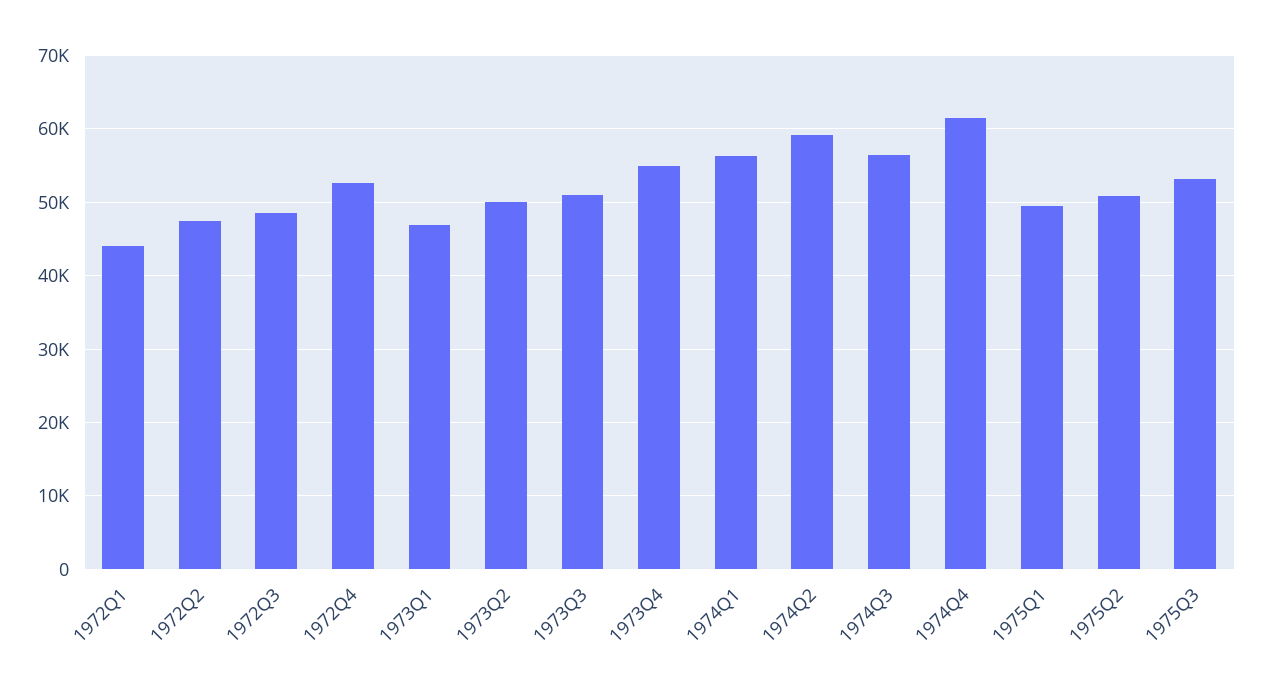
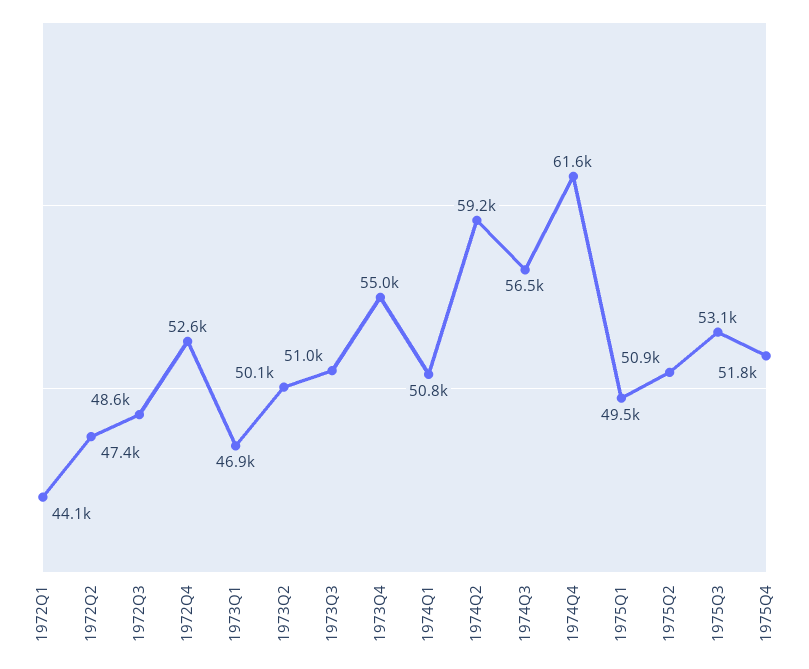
1974Q1: 56000 -> 50800
1975Q4: none -> 51800

